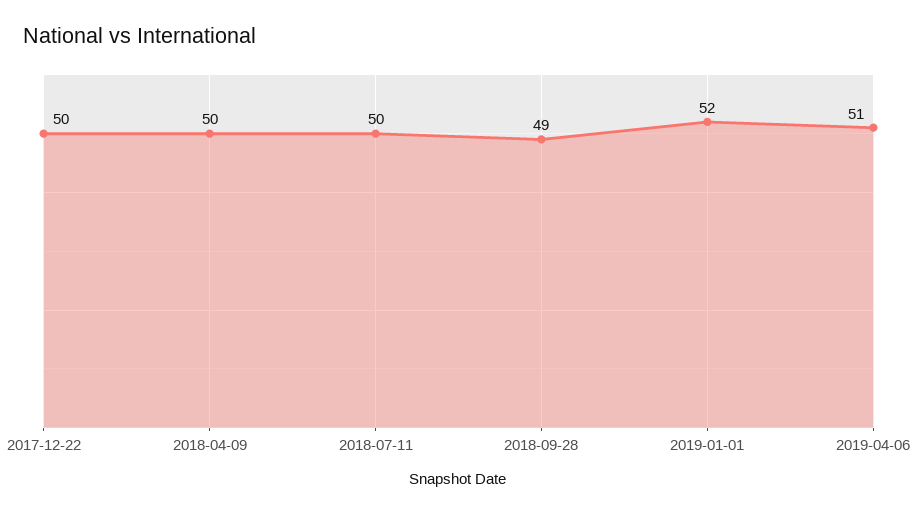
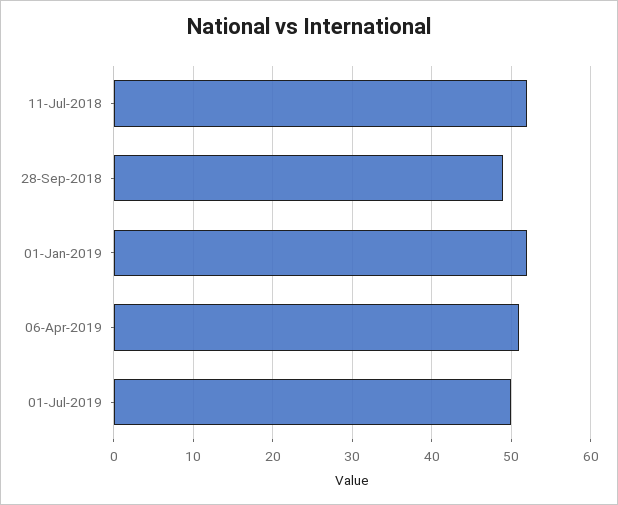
2017-12-22: 50 -> none
2018-04-09: 50 -> none
2018-07-11: 50 -> 52
01-Jul-2019: none -> 50

